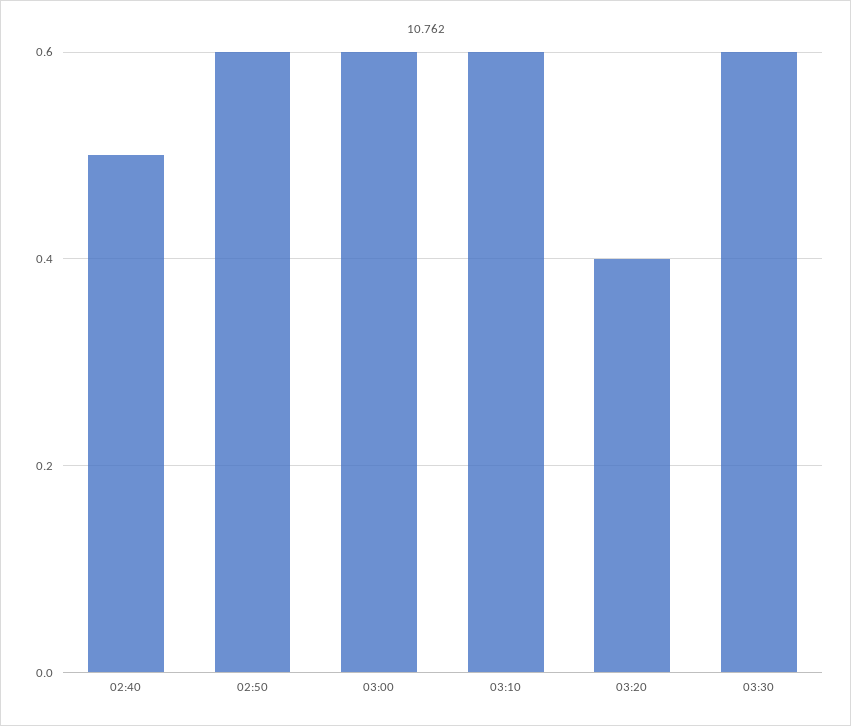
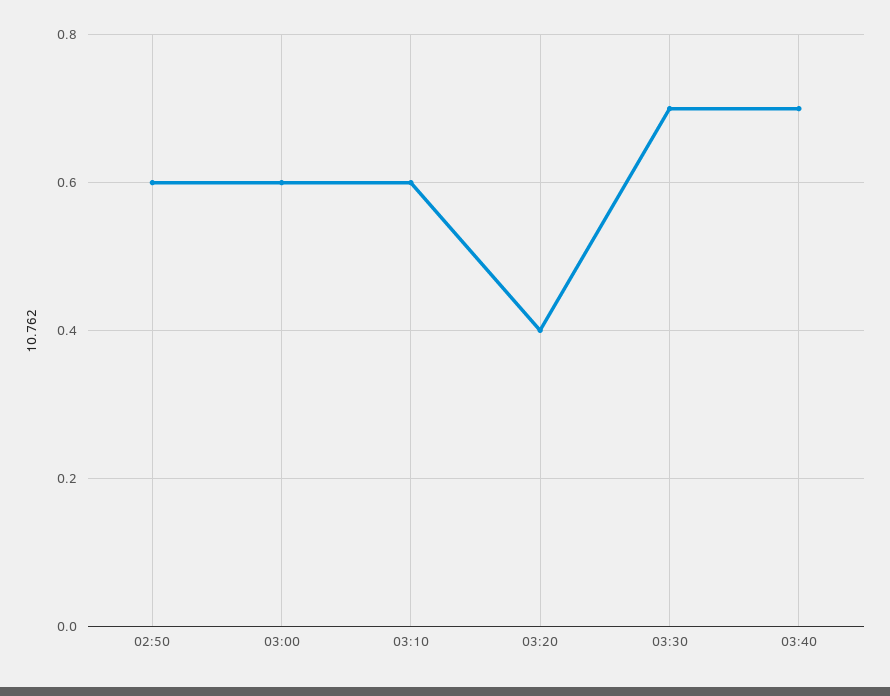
02:40: 0.5 -> none
03:30: 0.6 -> 0.7
03:40: none -> 0.7

